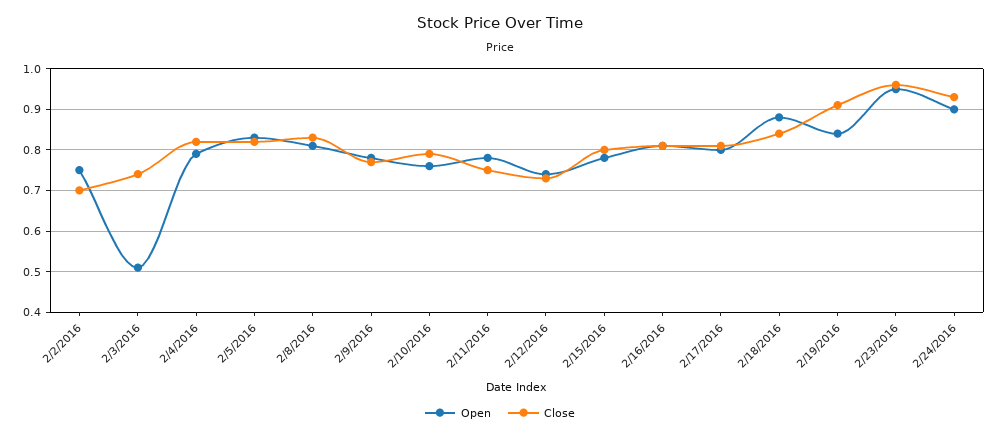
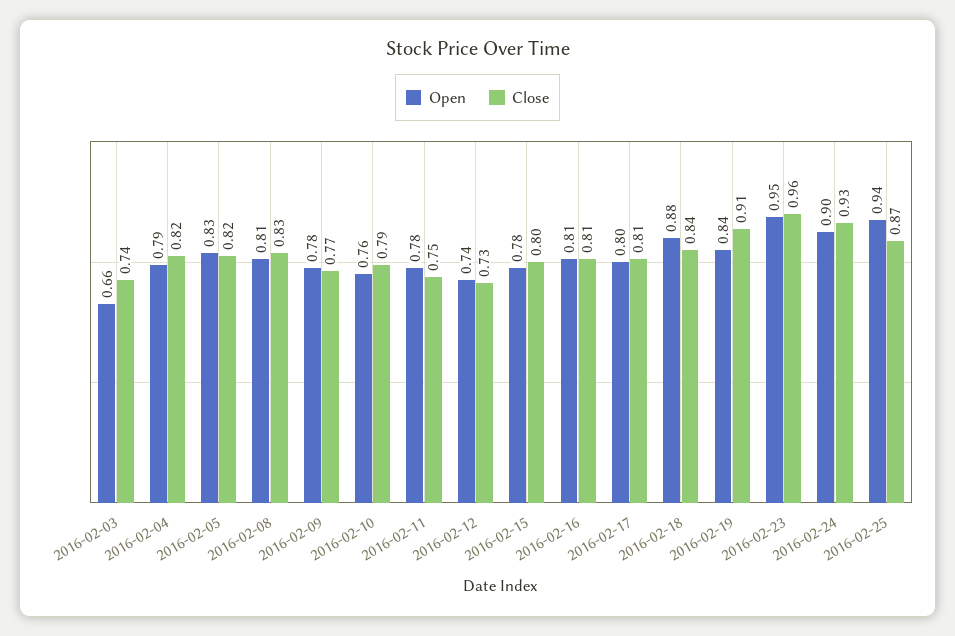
Open, 2/2/2016: 0.75 -> none
Close, 2/2/2016: 0.7 -> none
Open, 2/3/2016: 0.5 -> 0.66
Open, 2016-02-25: none -> 0.94
Close, 2016-02-25: none -> 0.87

